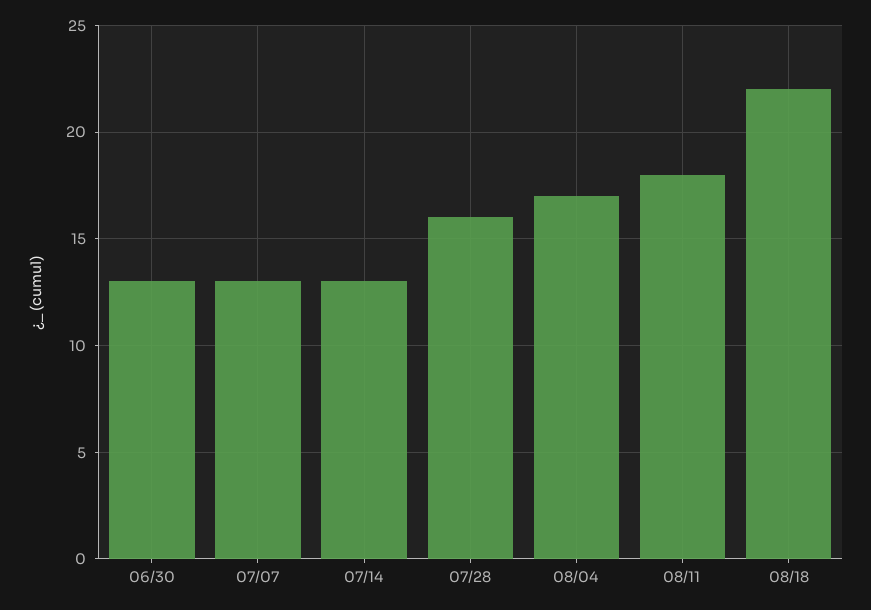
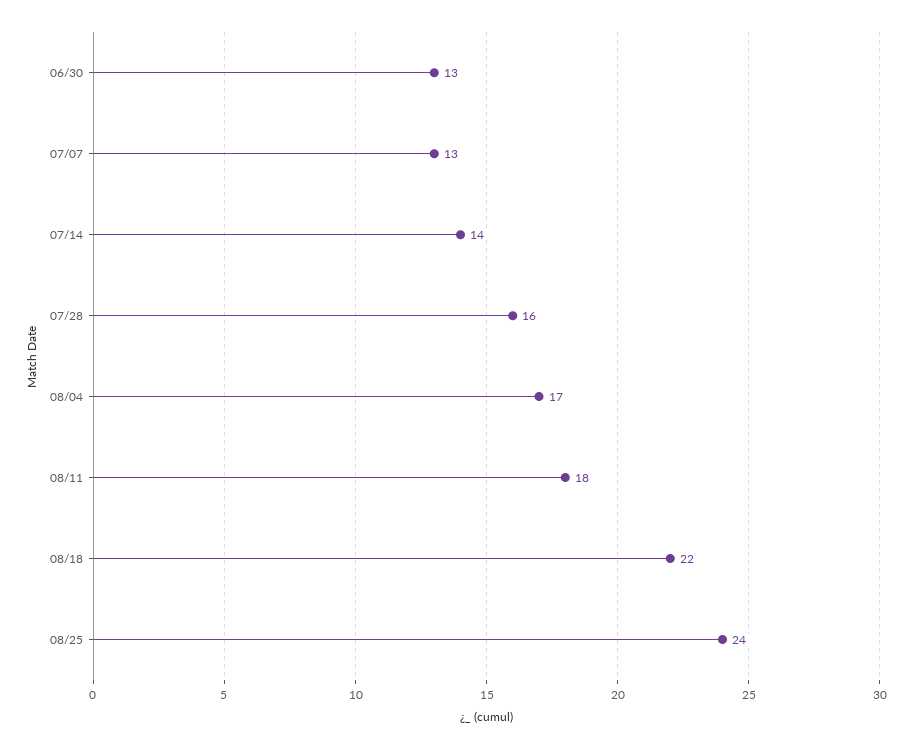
07/14: 13 -> 14
08/25: none -> 24

